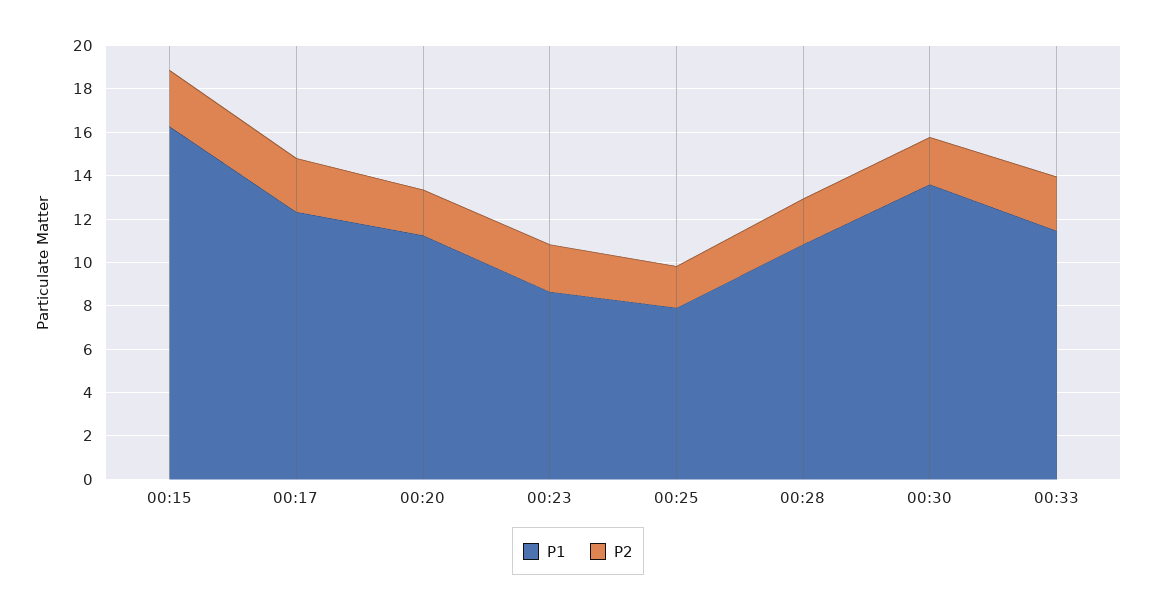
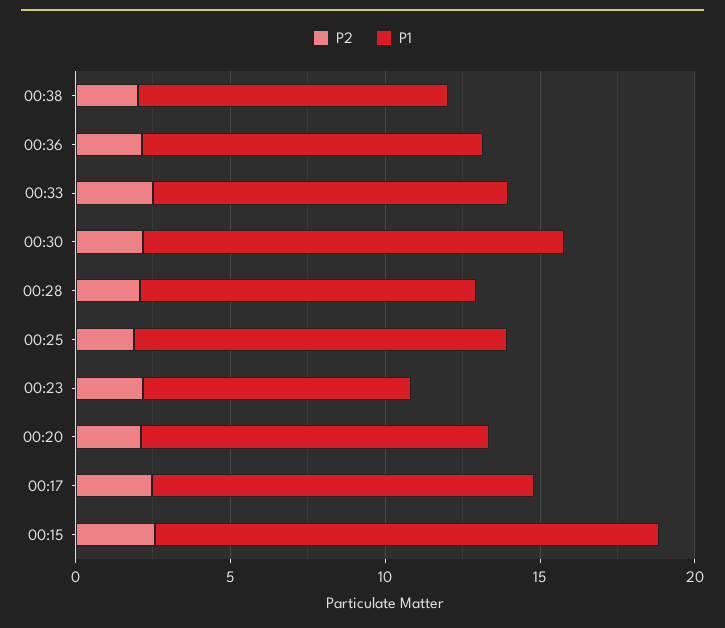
P1, 00:25: 8 -> 12
P2, 00:38: none -> 2
P1, 00:38: none -> 10
P2, 00:36: none -> 2
P1, 00:36: none -> 11

